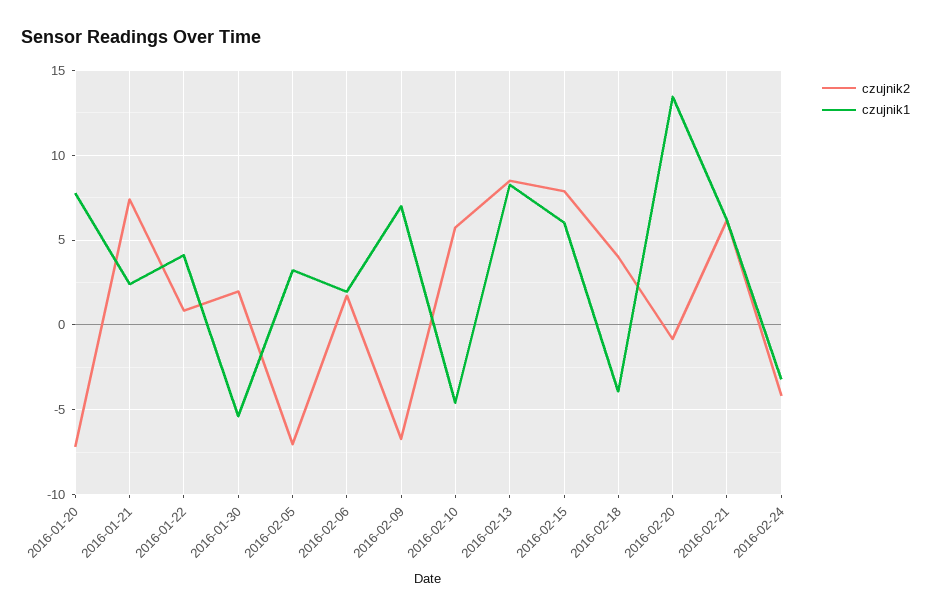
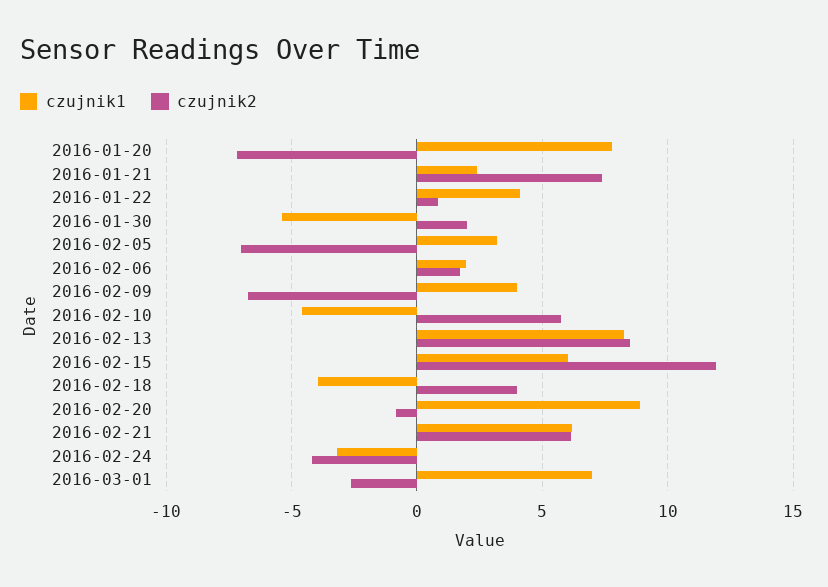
czujnik1, 2016-02-09: 7 -> 4
czujnik2, 2016-02-15: 8 -> 12
czujnik1, 2016-02-20: 13.5 -> 9
czujnik1, 2016-03-01: none -> 7
czujnik2, 2016-03-01: none -> -2.5

